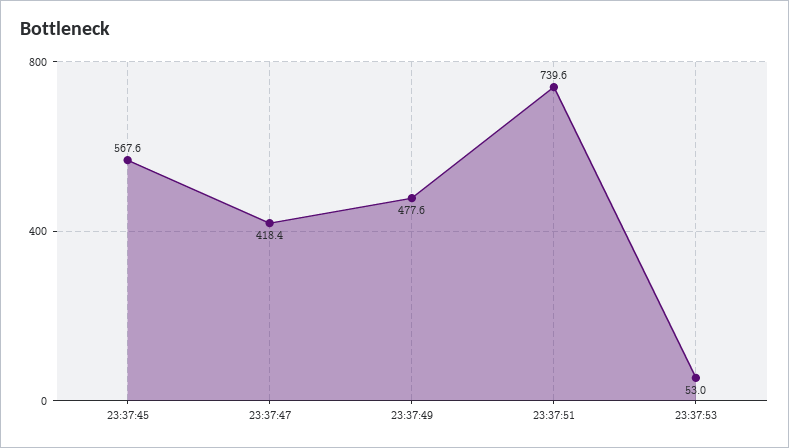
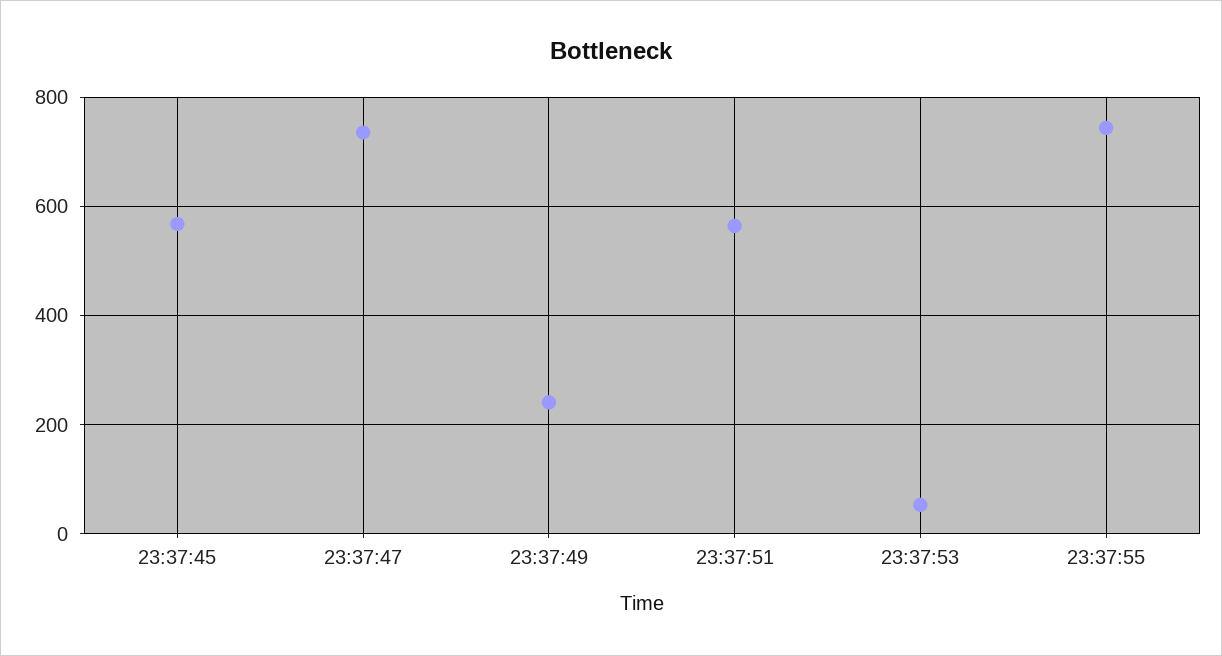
23:37:47: 418.4 -> 740
23:37:49: 477.6 -> 240
23:37:51: 739.6 -> 560
23:37:55: none -> 740

